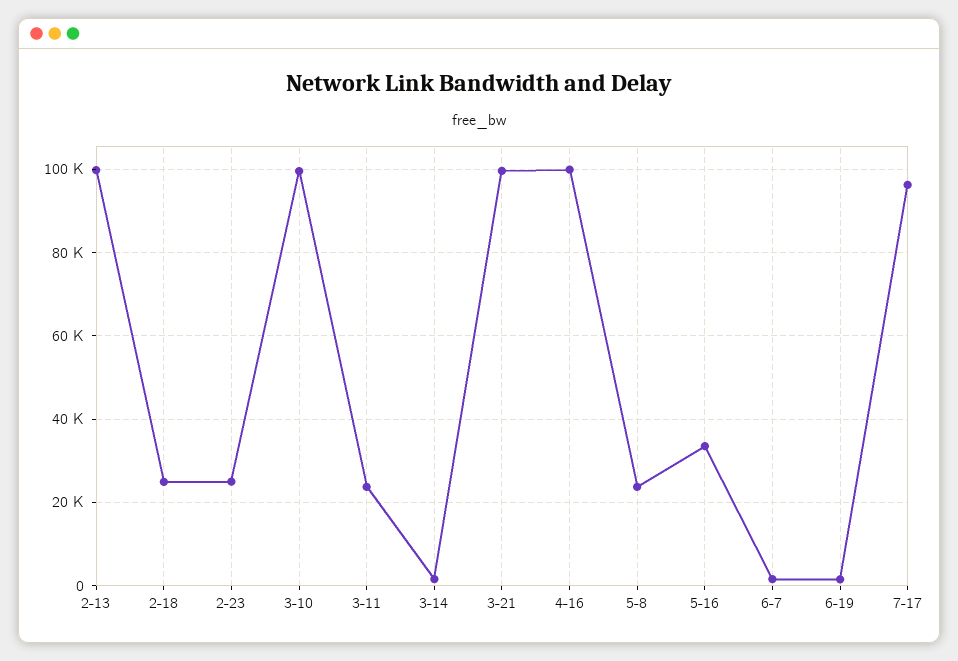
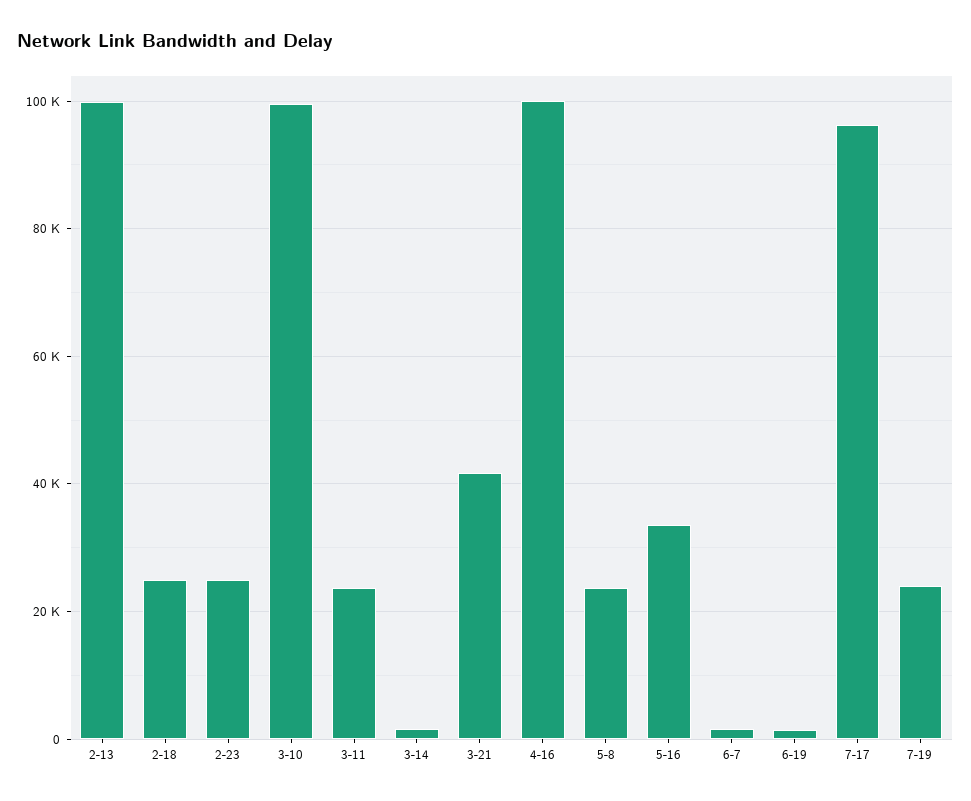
3-21: 100000 -> 42000
7-19: none -> 24000

